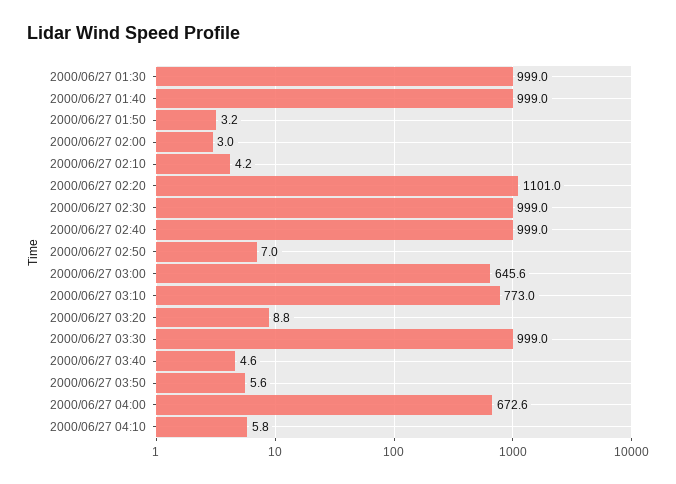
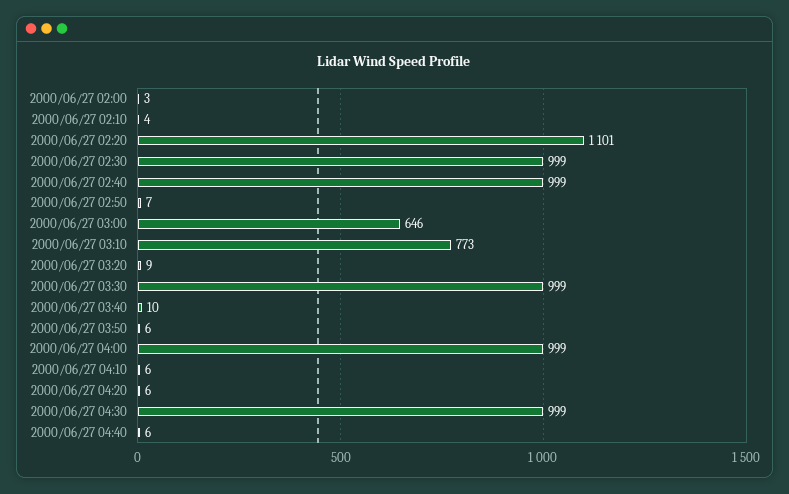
2000/06/27 01:30: 999 -> none
2000/06/27 01:40: 999 -> none
2000/06/27 01:50: 3.2 -> none
2000/06/27 03:40: 4.6 -> 10
2000/06/27 04:00: 672.6 -> 999
2000/06/27 04:20: none -> 6
2000/06/27 04:30: none -> 999
2000/06/27 04:40: none -> 6

